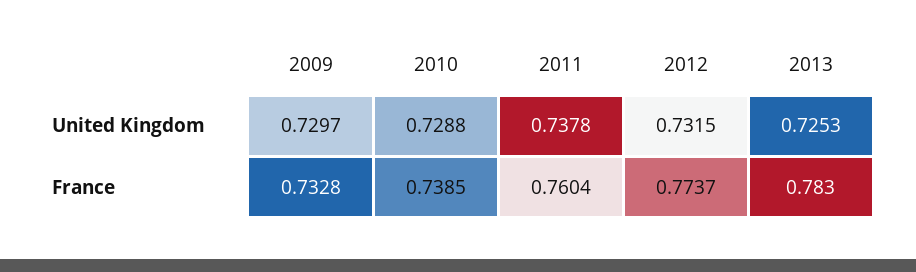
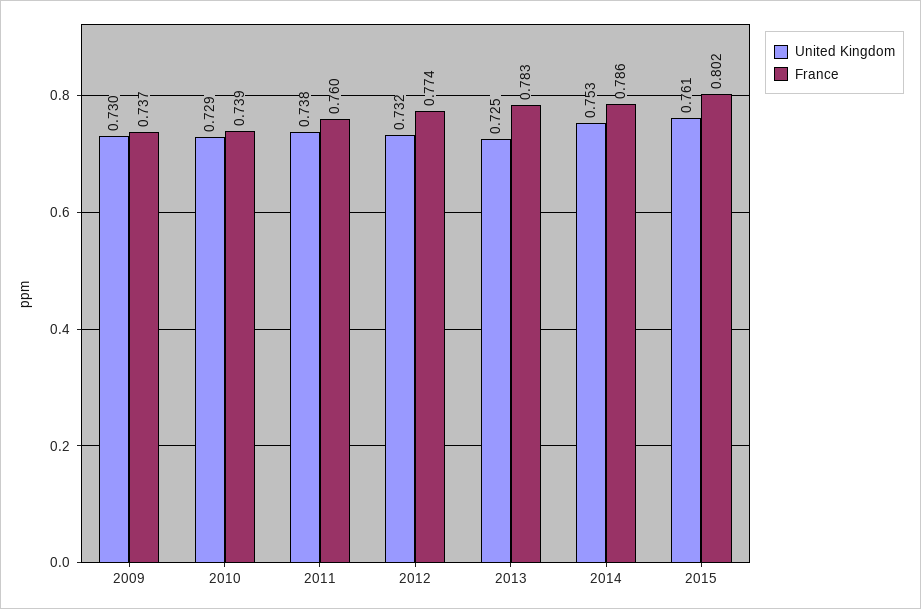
France, 2009: 0.7328 -> 0.737
United Kingdom, 2014: none -> 0.753
France, 2014: none -> 0.786
United Kingdom, 2015: none -> 0.761
France, 2015: none -> 0.802

